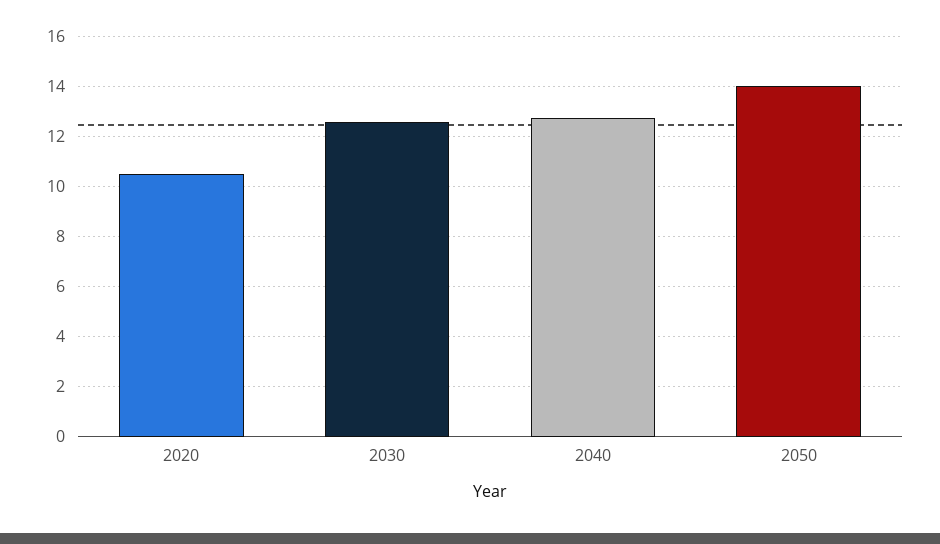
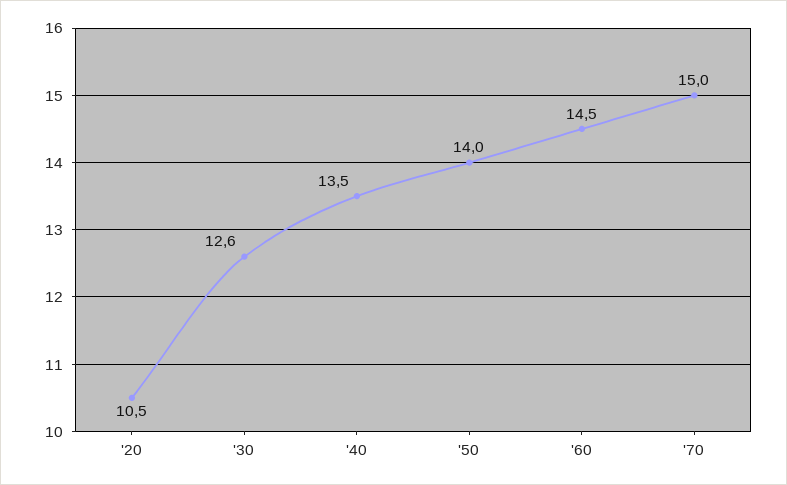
2040: 12.75 -> 13.5
'60: none -> 14.5
'70: none -> 15

